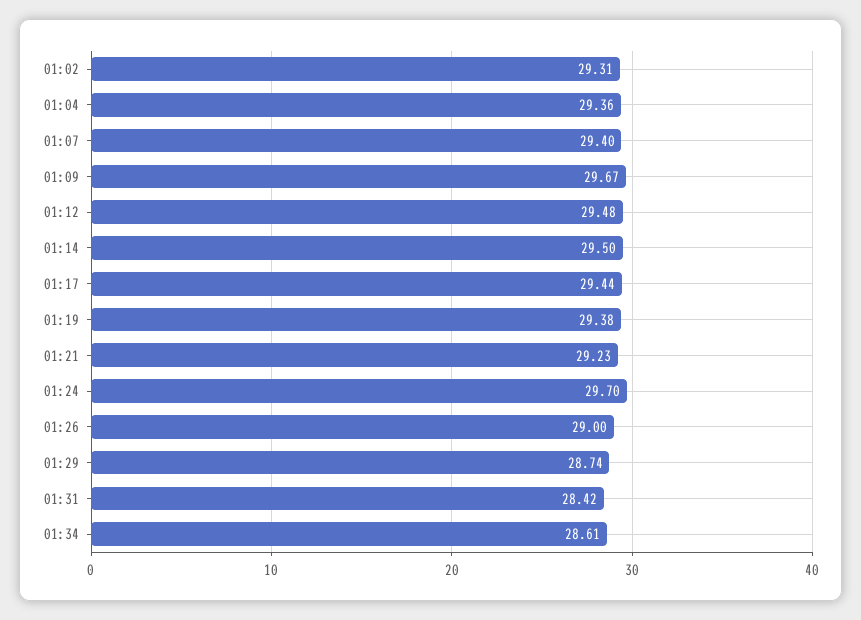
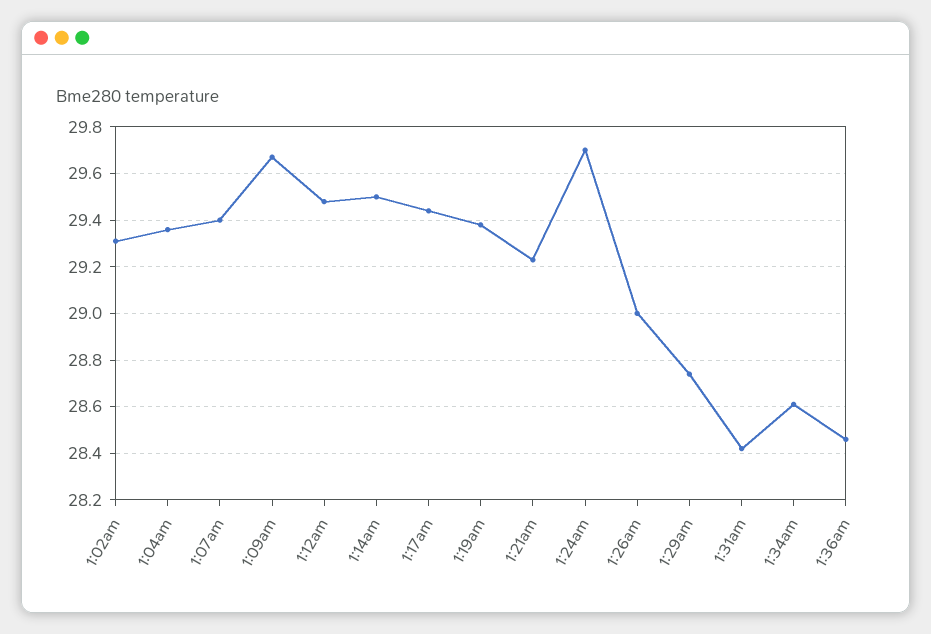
1:36am: none -> 28.45

